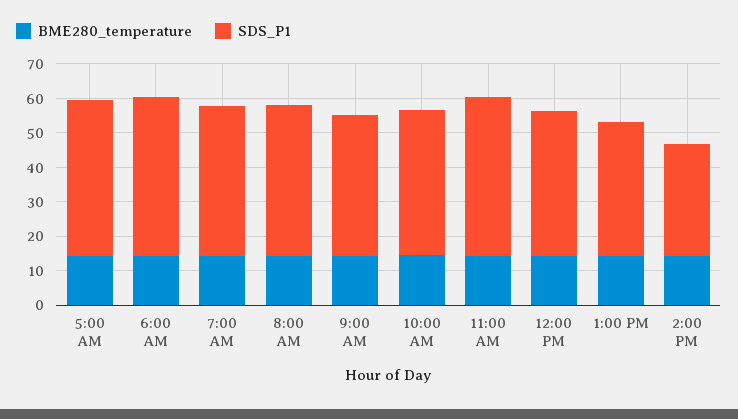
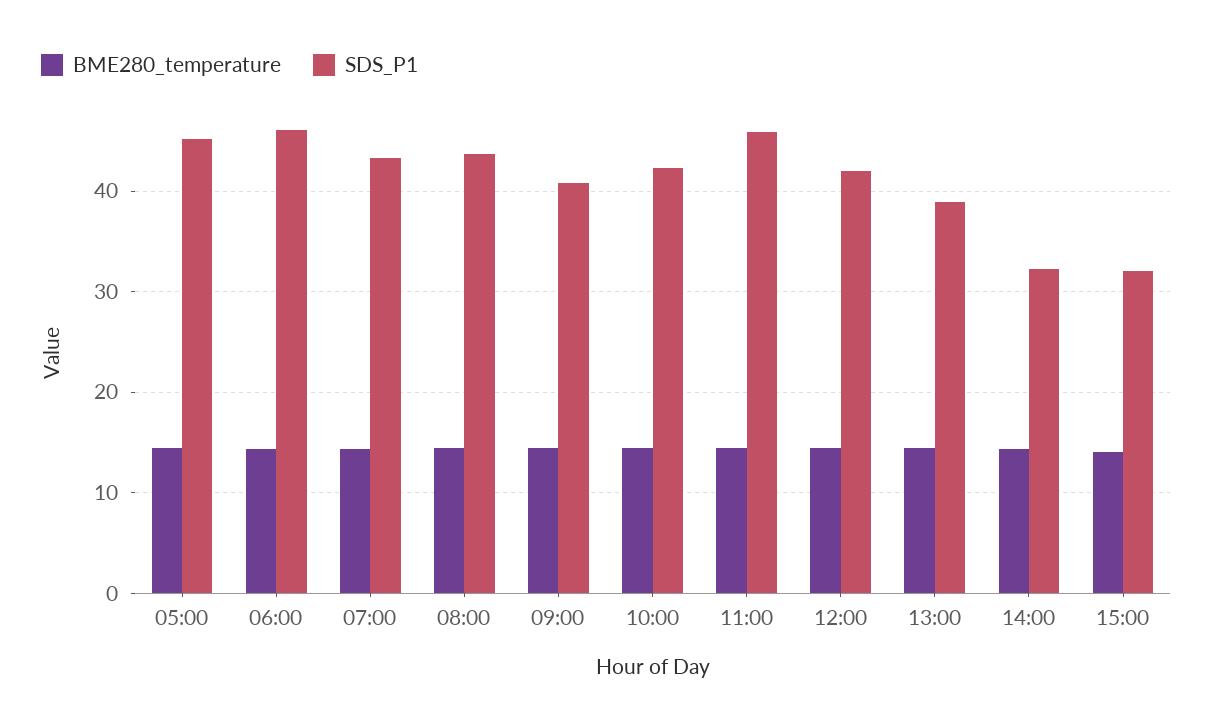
BME280_temperature, 15:00: none -> 14
SDS_P1, 15:00: none -> 32

